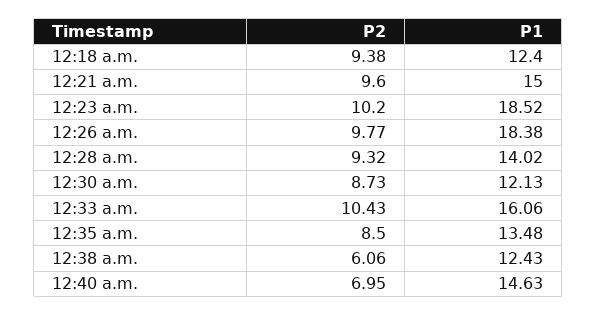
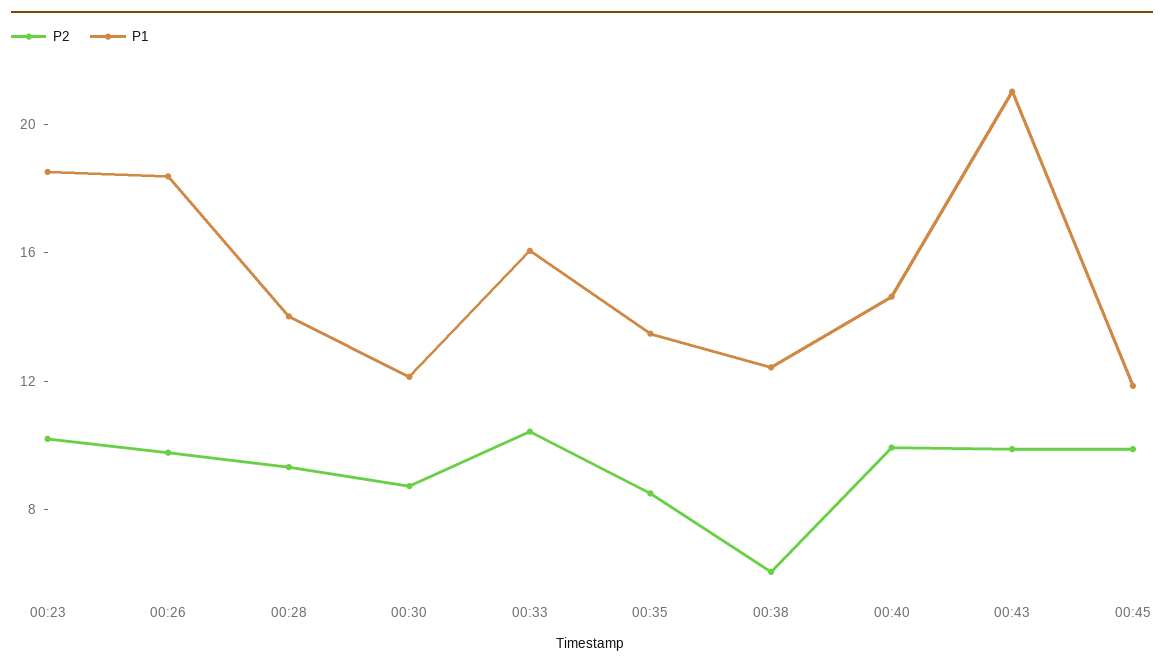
P2, 12:18 a.m.: 9.38 -> none
P1, 12:18 a.m.: 12.4 -> none
P2, 12:21 a.m.: 9.6 -> none
P1, 12:21 a.m.: 15 -> none
P2, 12:40 a.m.: 6.95 -> 10
P2, 00:43: none -> 10
P1, 00:43: none -> 21
P2, 00:45: none -> 10
P1, 00:45: none -> 12

